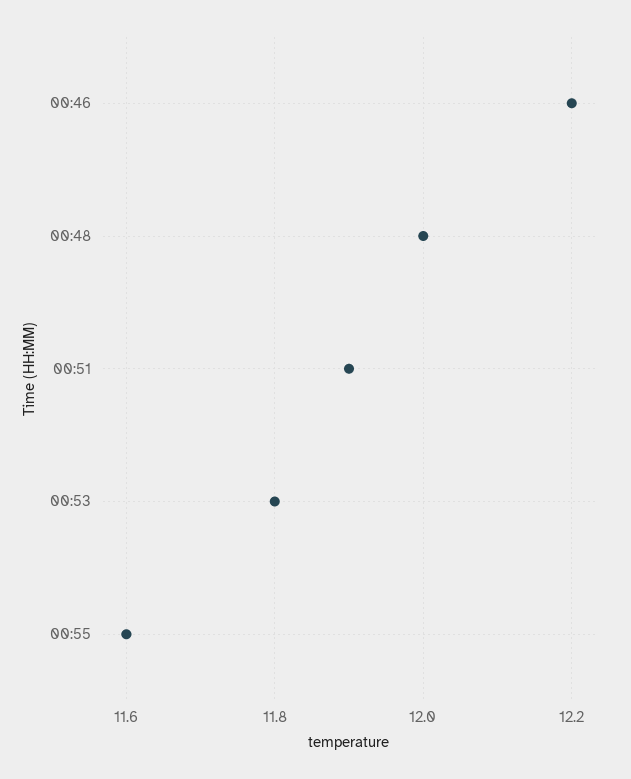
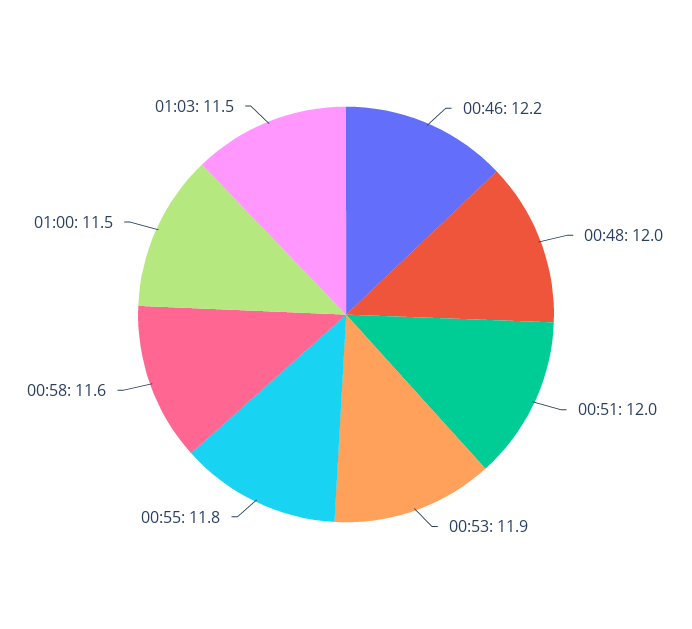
00:51: 11.9 -> 12
00:53: 11.8 -> 11.9
00:55: 11.6 -> 11.8
00:58: none -> 11.6
01:00: none -> 11.5
01:03: none -> 11.5

